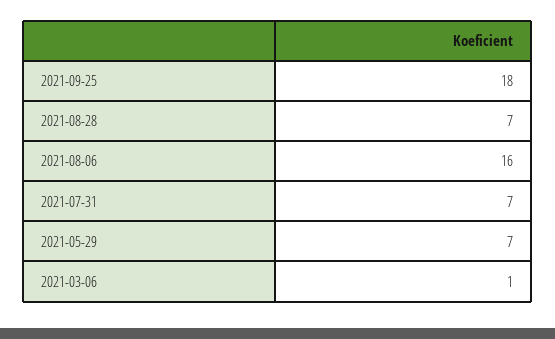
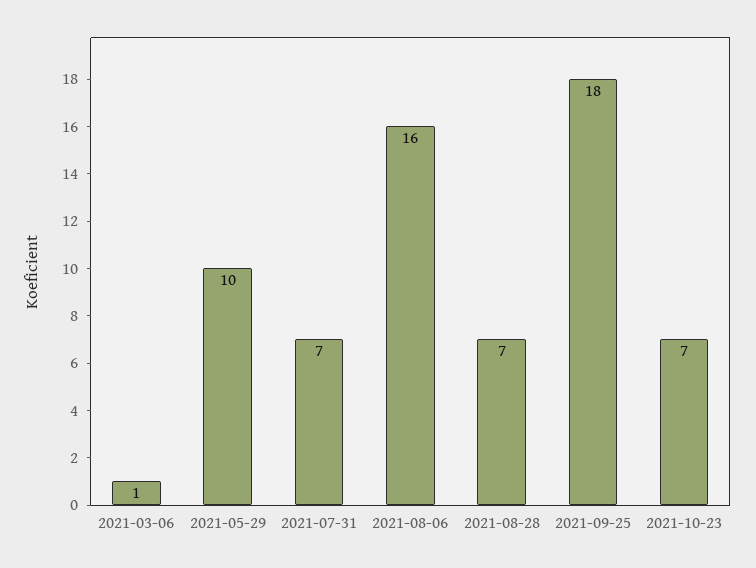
2021-05-29: 7 -> 10
2021-10-23: none -> 7

